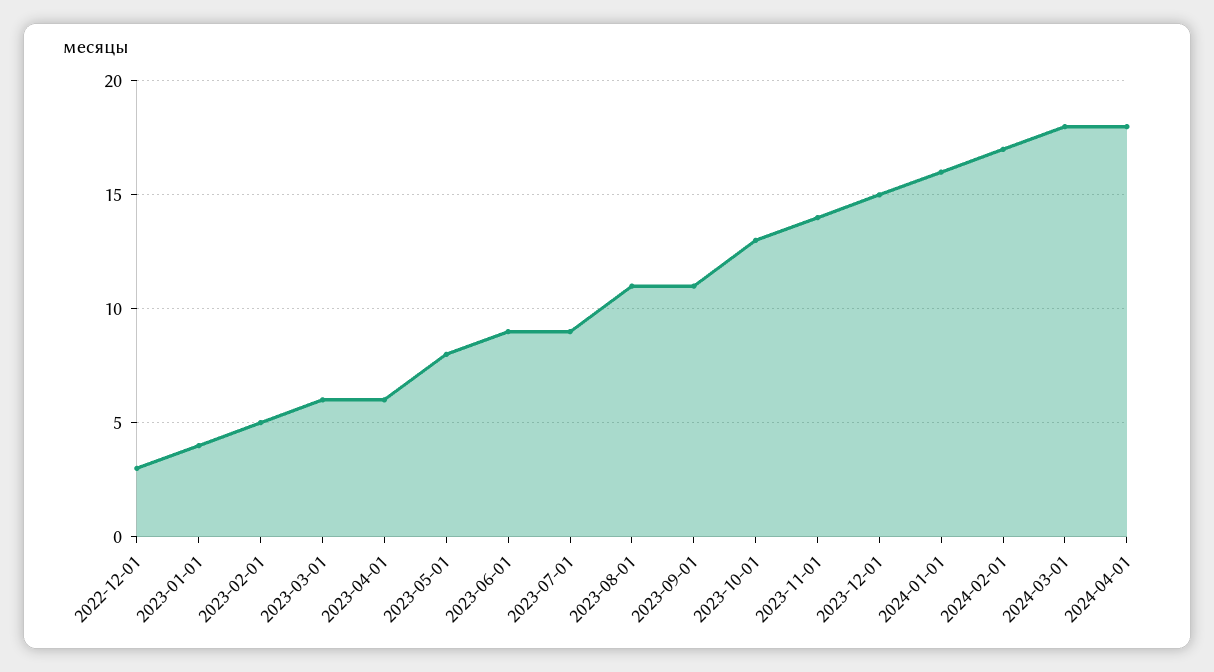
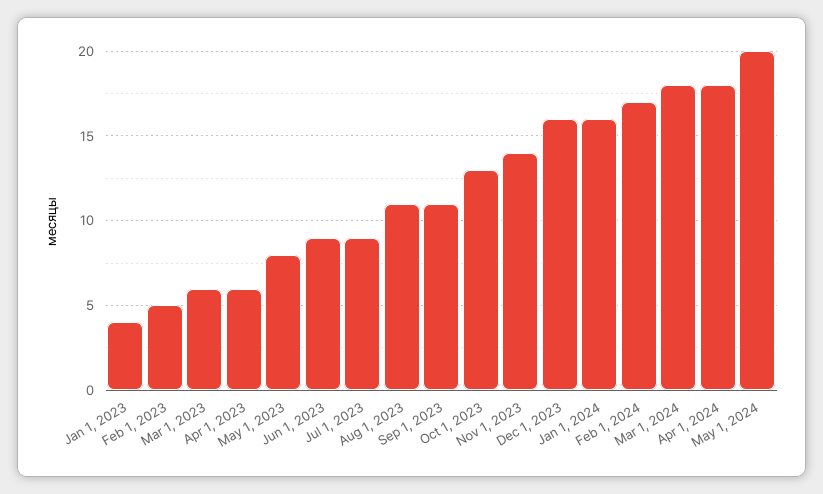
2022-12-01: 3 -> none
2023-12-01: 15 -> 16
May 1, 2024: none -> 20

